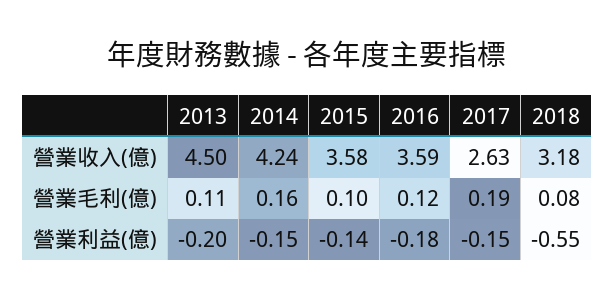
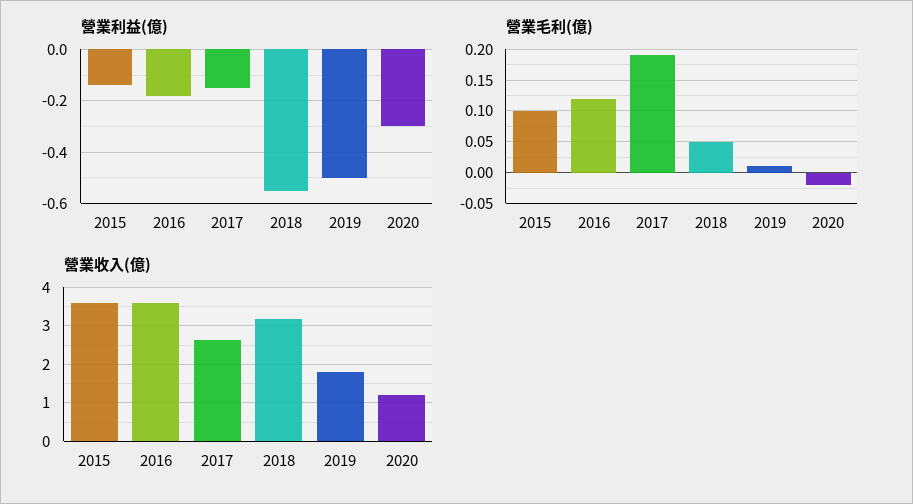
營業收入(億), 2013: 4.5 -> none
營業收入(億), 2014: 4.24 -> none
營業毛利(億), 2013: 0.11 -> none
營業毛利(億), 2014: 0.16 -> none
營業毛利(億), 2018: 0.08 -> 0.05
營業利益(億), 2013: -0.2 -> none
營業利益(億), 2014: -0.15 -> none
營業利益(億), 2019: none -> -0.5
營業利益(億), 2020: none -> -0.3
營業毛利(億), 2019: none -> 0.01
營業毛利(億), 2020: none -> -0.02
營業收入(億), 2019: none -> 1.8
營業收入(億), 2020: none -> 1.2

